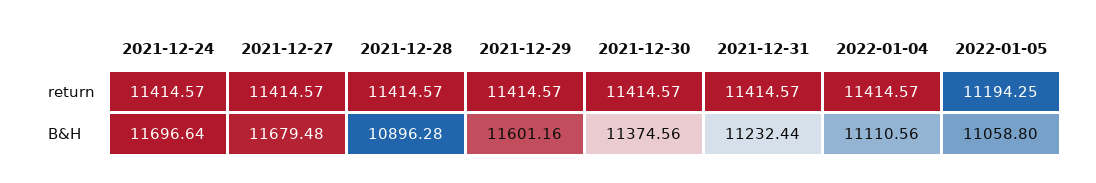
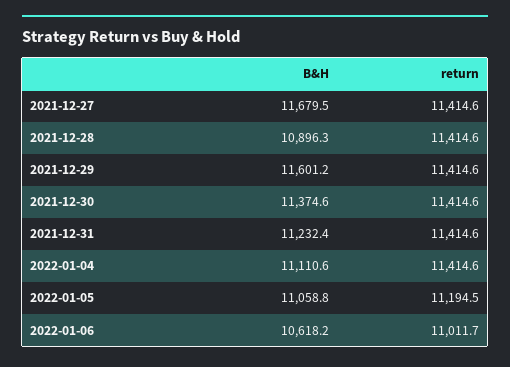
2021-12-24, return: 11414.57 -> none
2022-01-05, return: 11194.25 -> 11194.5
2021-12-24, B&H: 11696.64 -> none
2022-01-06, B&H: none -> 10618.2
2022-01-06, return: none -> 11011.7

